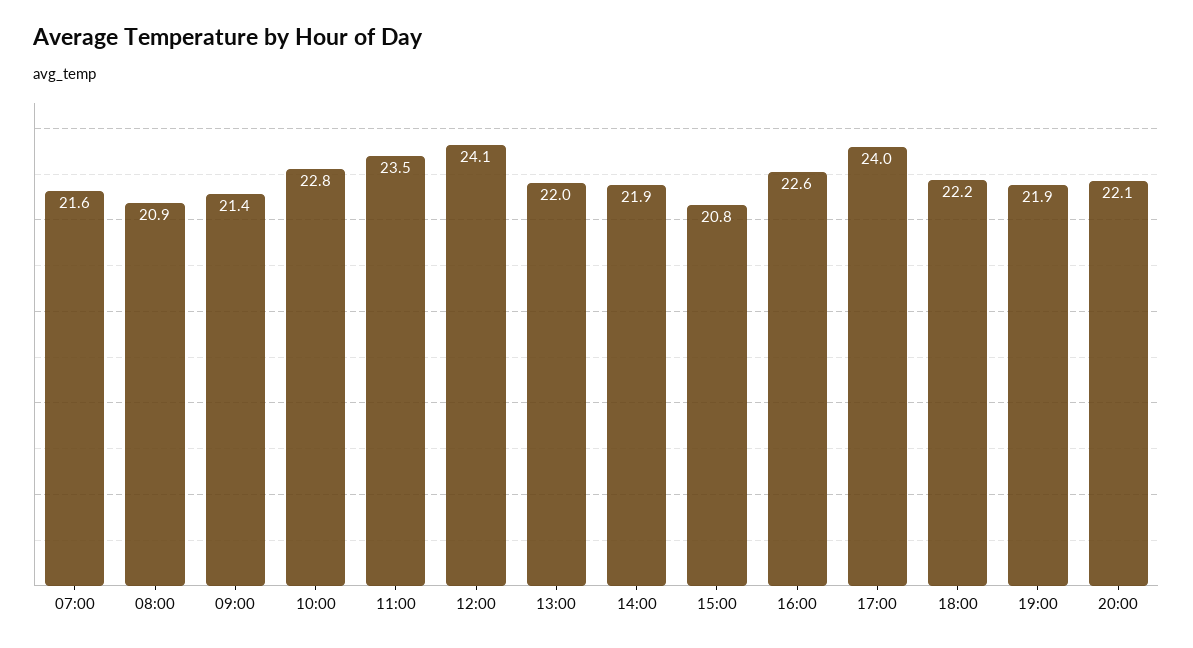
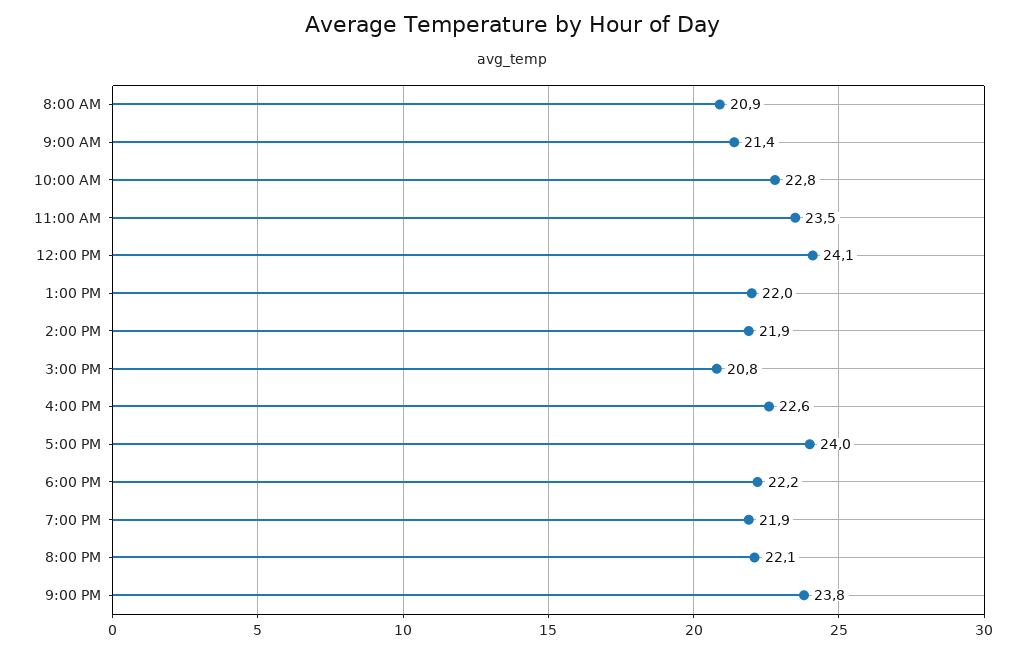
07:00: 21.6 -> none
9:00 PM: none -> 23.8

